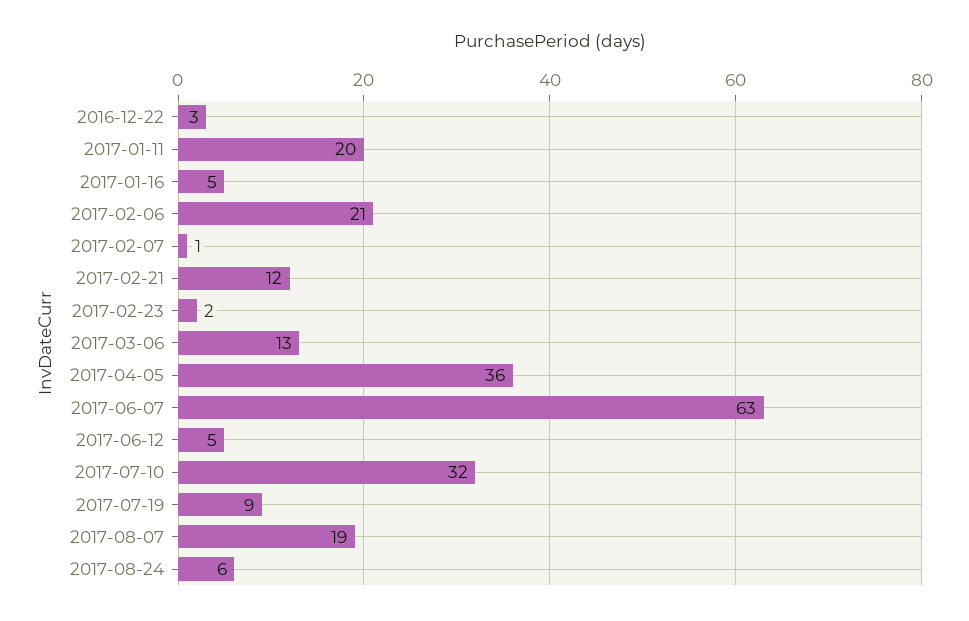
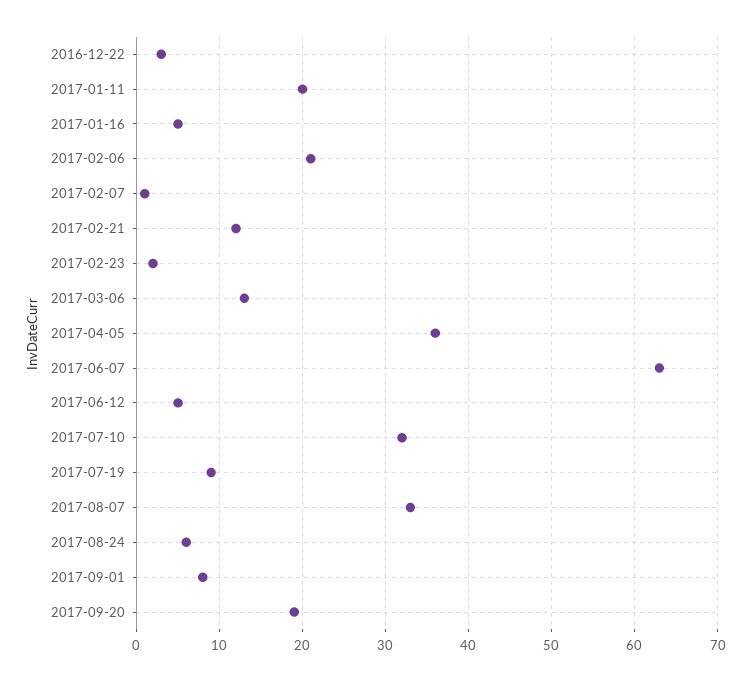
2017-08-07: 19 -> 33
2017-09-01: none -> 8
2017-09-20: none -> 19

